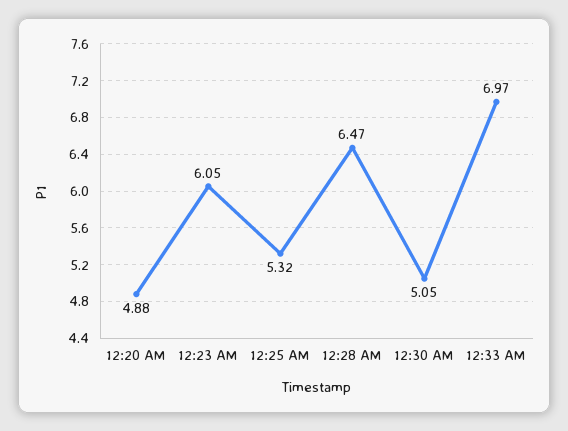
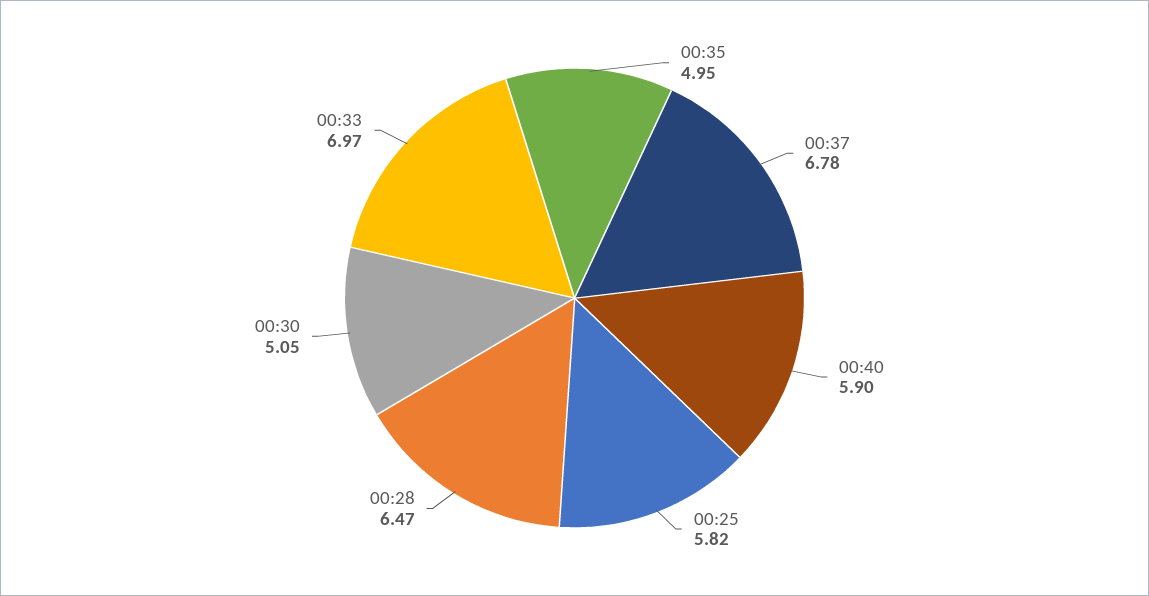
12:20 AM: 4.88 -> none
12:23 AM: 6.05 -> none
12:25 AM: 5.32 -> 5.82
00:35: none -> 4.95
00:37: none -> 6.78
00:40: none -> 5.9

